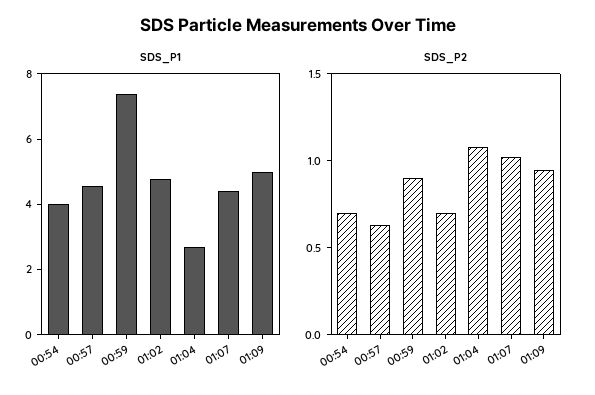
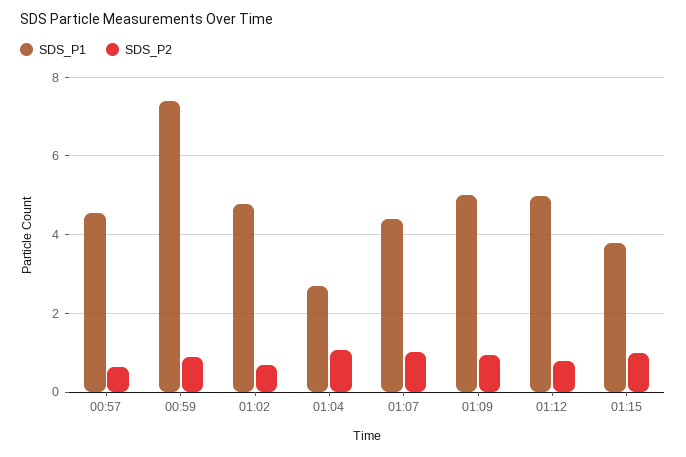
SDS_P1, 00:54: 4 -> none
SDS_P2, 00:54: 0.7 -> none
SDS_P1, 01:12: none -> 5
SDS_P2, 01:12: none -> 0.8
SDS_P1, 01:15: none -> 3.8
SDS_P2, 01:15: none -> 1

